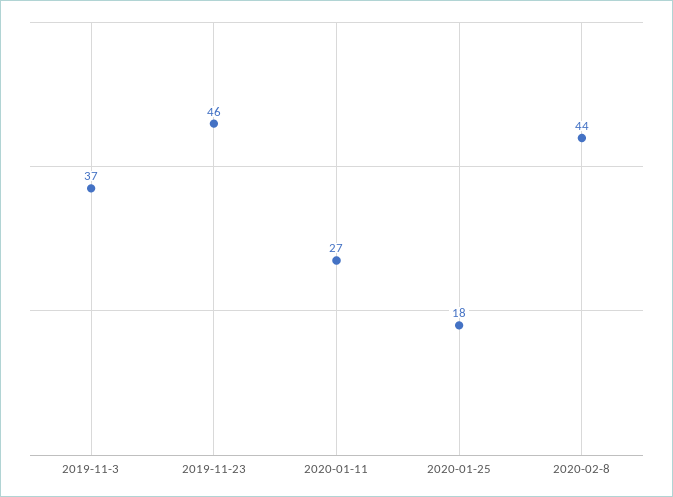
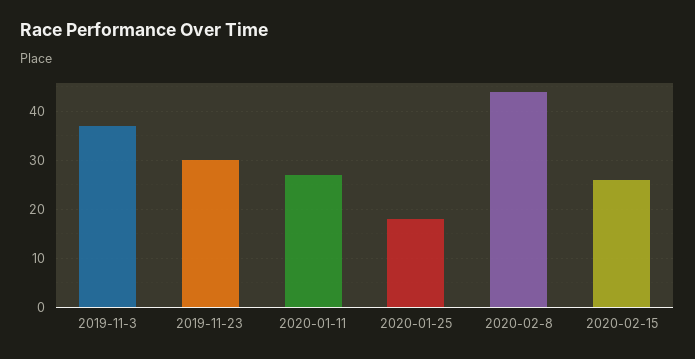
2019-11-23: 46 -> 30
2020-02-15: none -> 25

